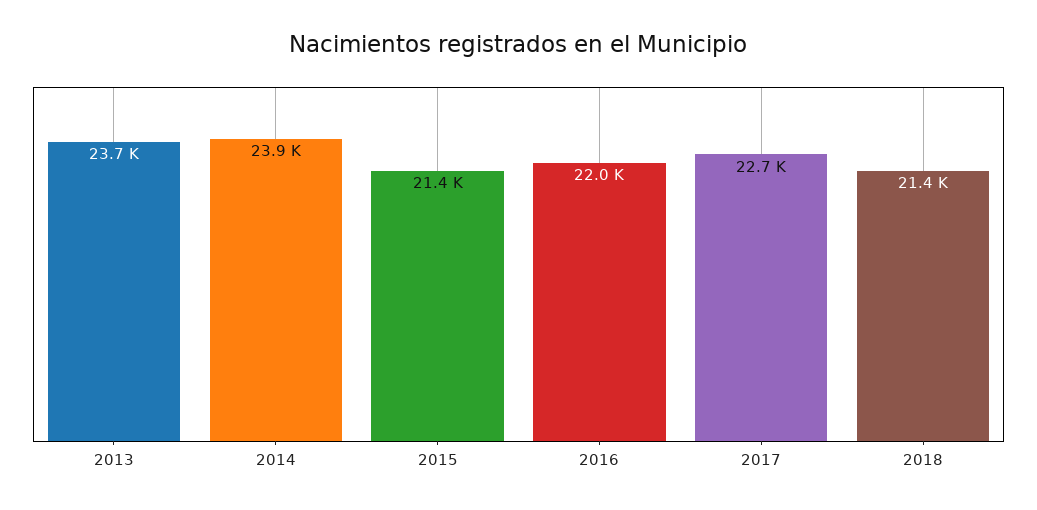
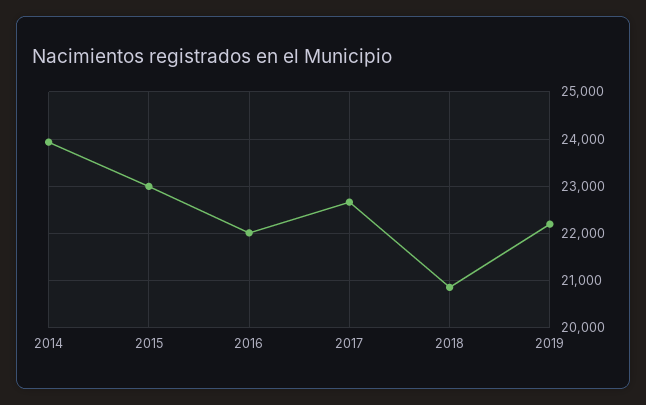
2013: 23700 -> none
2015: 21400 -> 23000
2018: 21400 -> 20800
2019: none -> 22200

